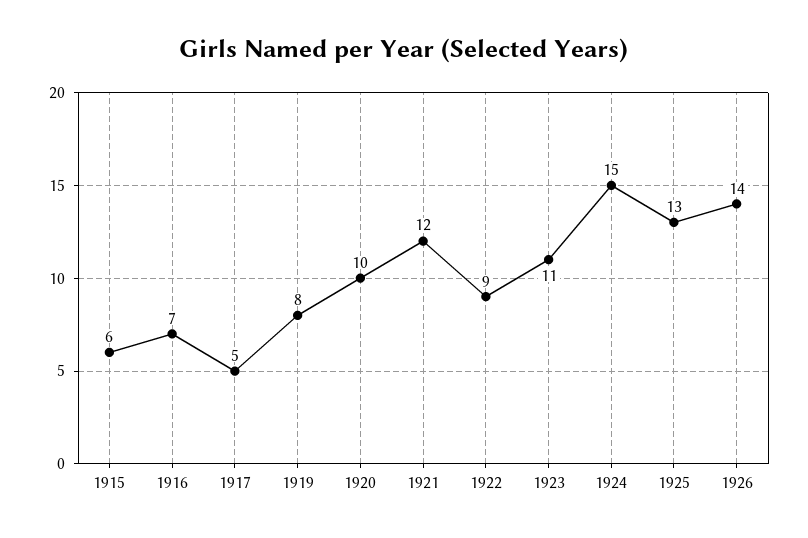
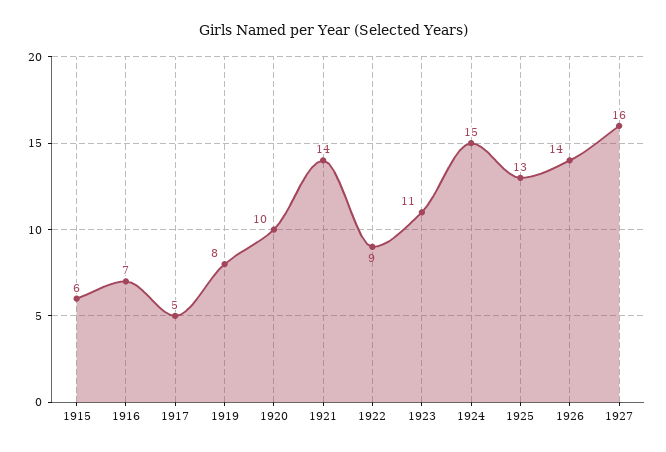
1921: 12 -> 14
1927: none -> 16

